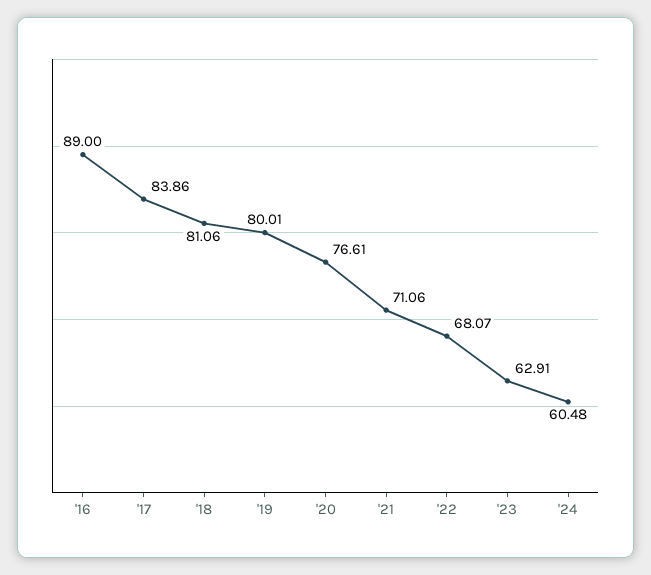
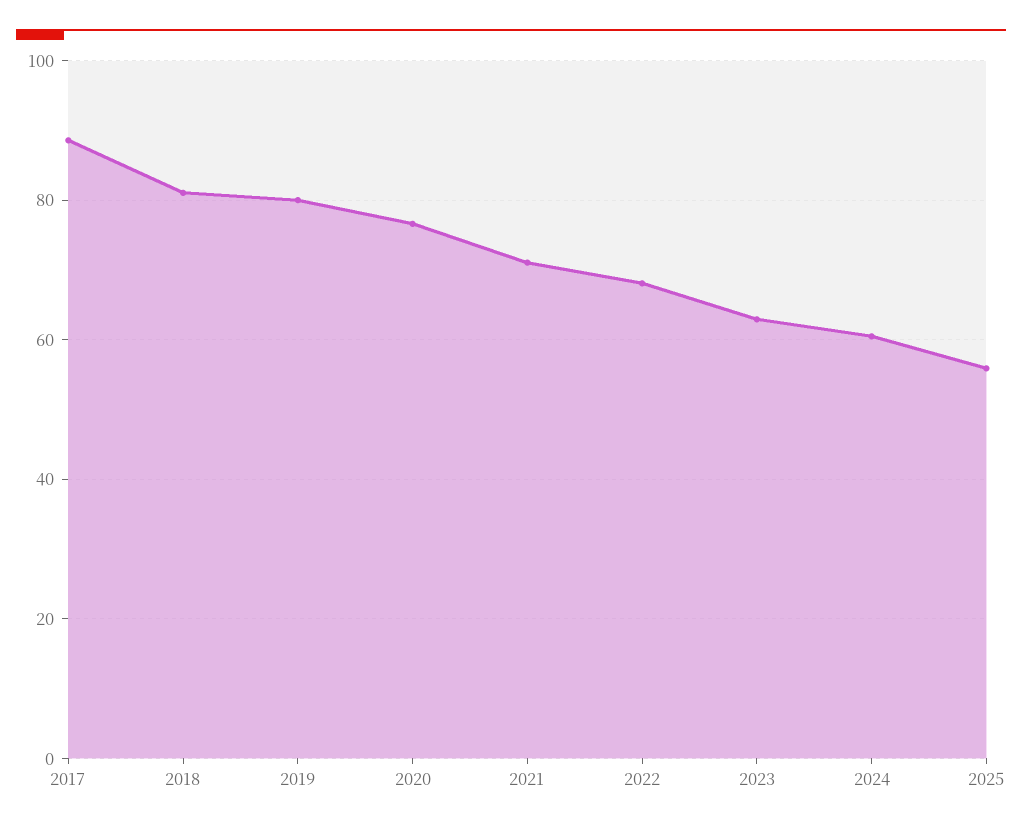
'16: 89 -> none
'17: 83.86 -> 88
2025: none -> 56

